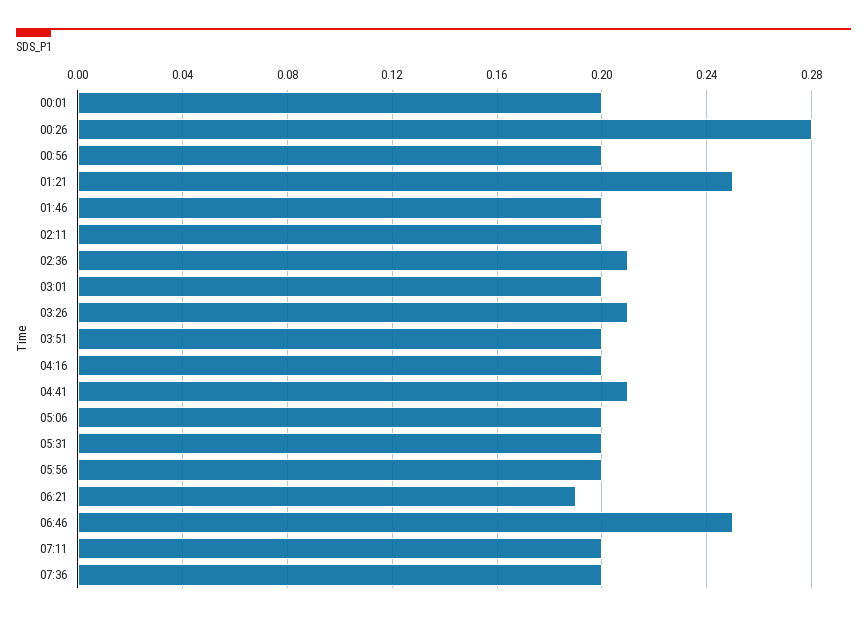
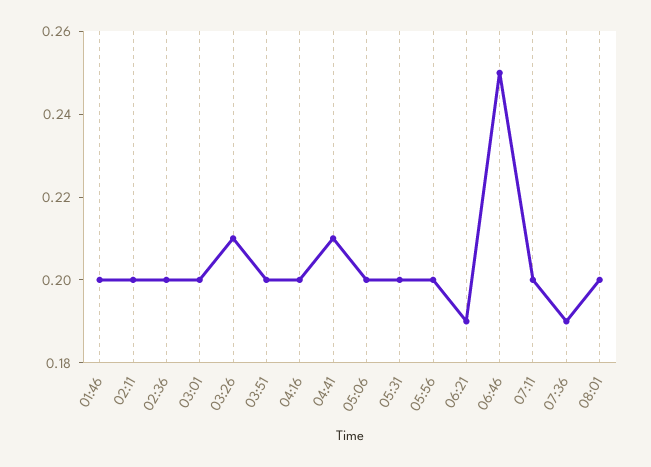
00:01: 0.2 -> none
00:26: 0.28 -> none
00:56: 0.2 -> none
01:21: 0.25 -> none
02:36: 0.21 -> 0.2
07:36: 0.2 -> 0.19
08:01: none -> 0.2

